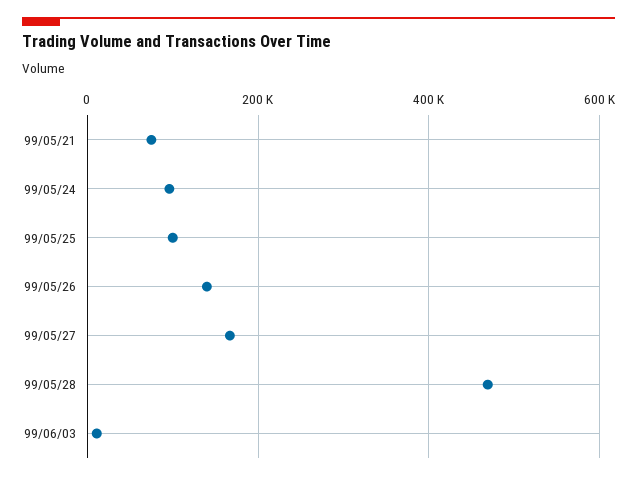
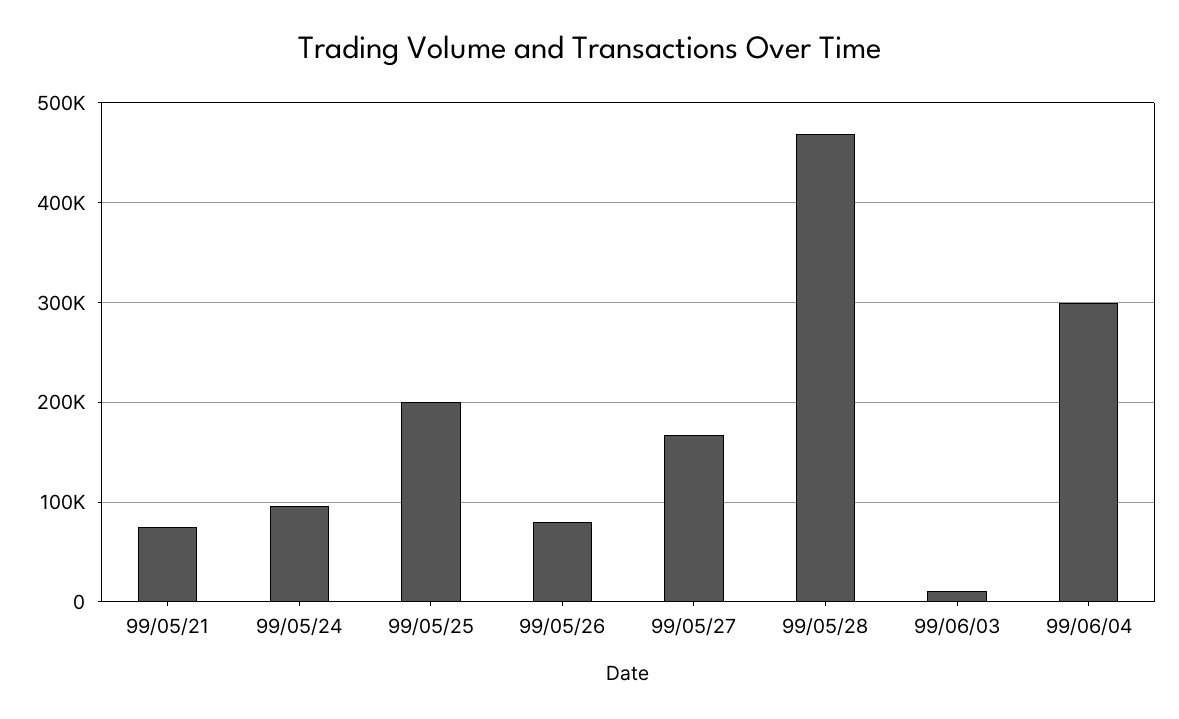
99/05/25: 100000 -> 200000
99/05/26: 140000 -> 80000
99/06/04: none -> 300000

